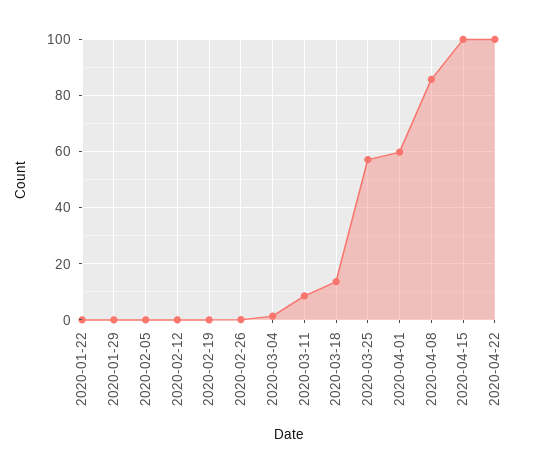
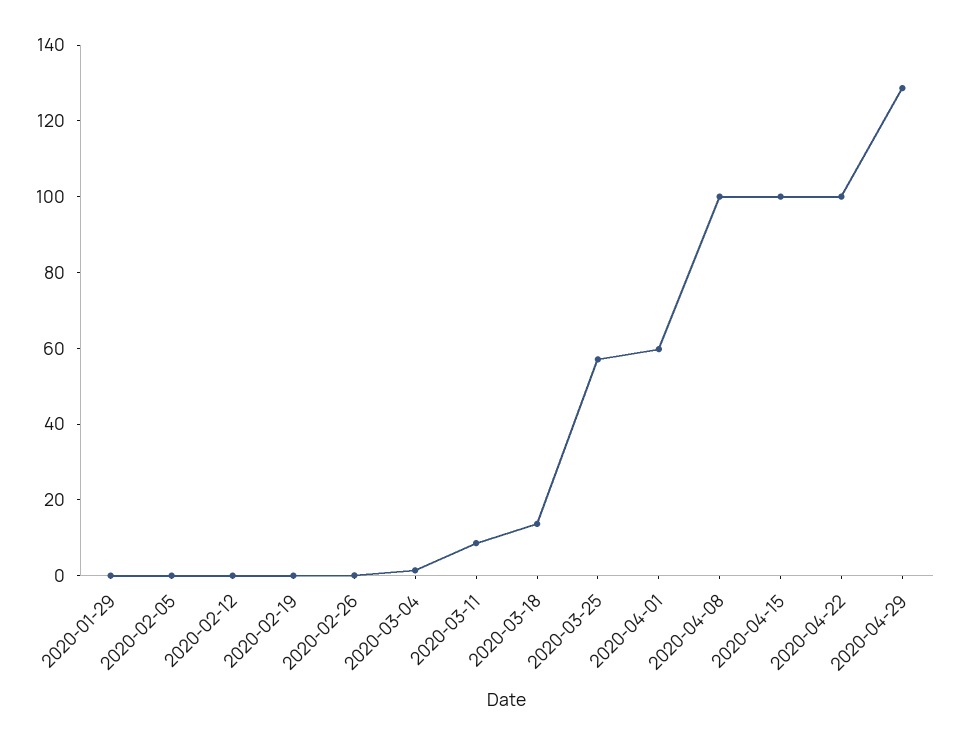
2020-01-22: 0 -> none
2020-04-08: 85 -> 100
2020-04-29: none -> 130

